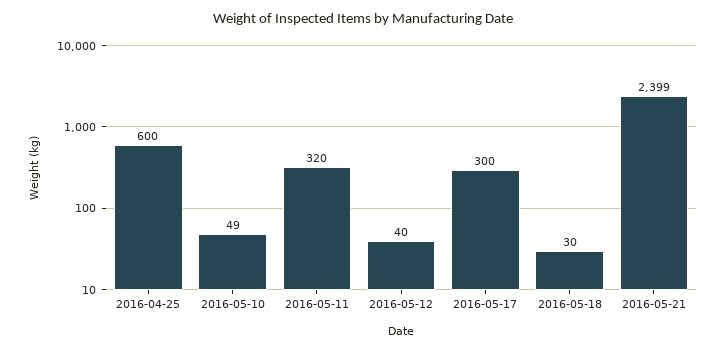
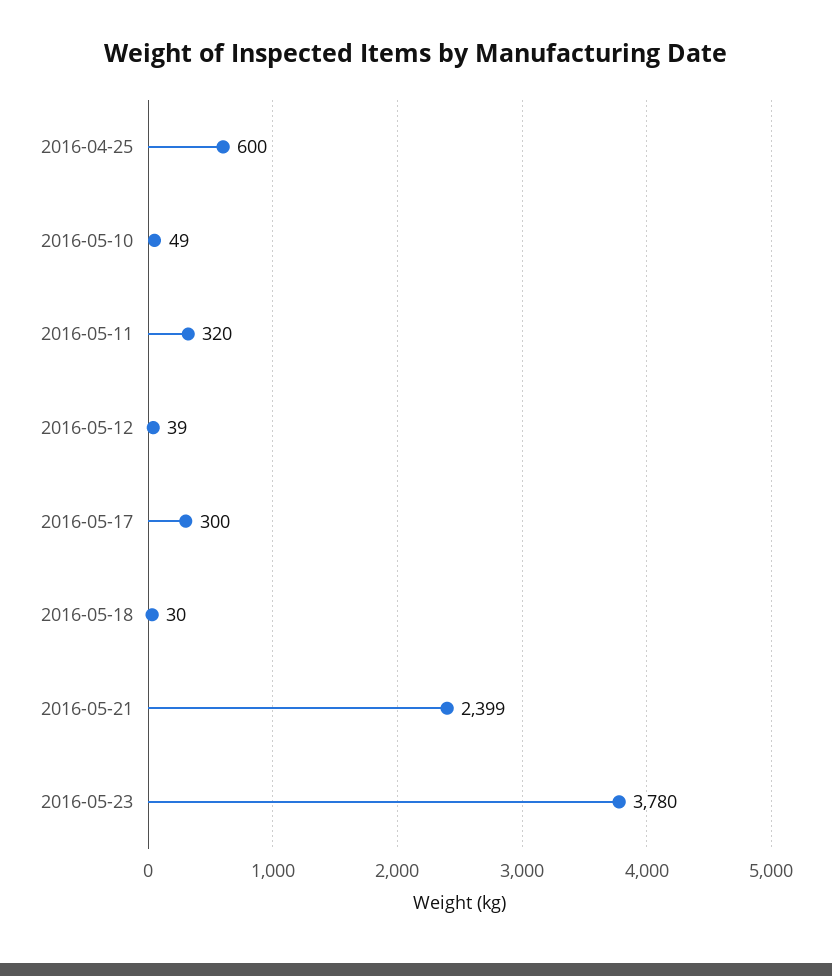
2016-05-12: 40 -> 39
2016-05-23: none -> 3780

